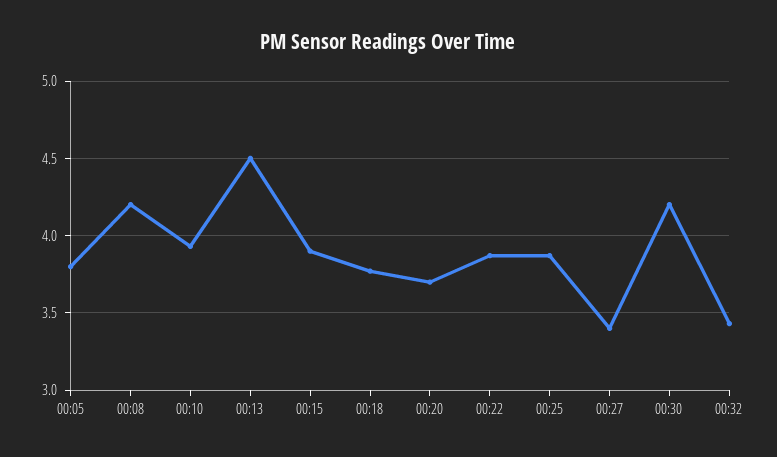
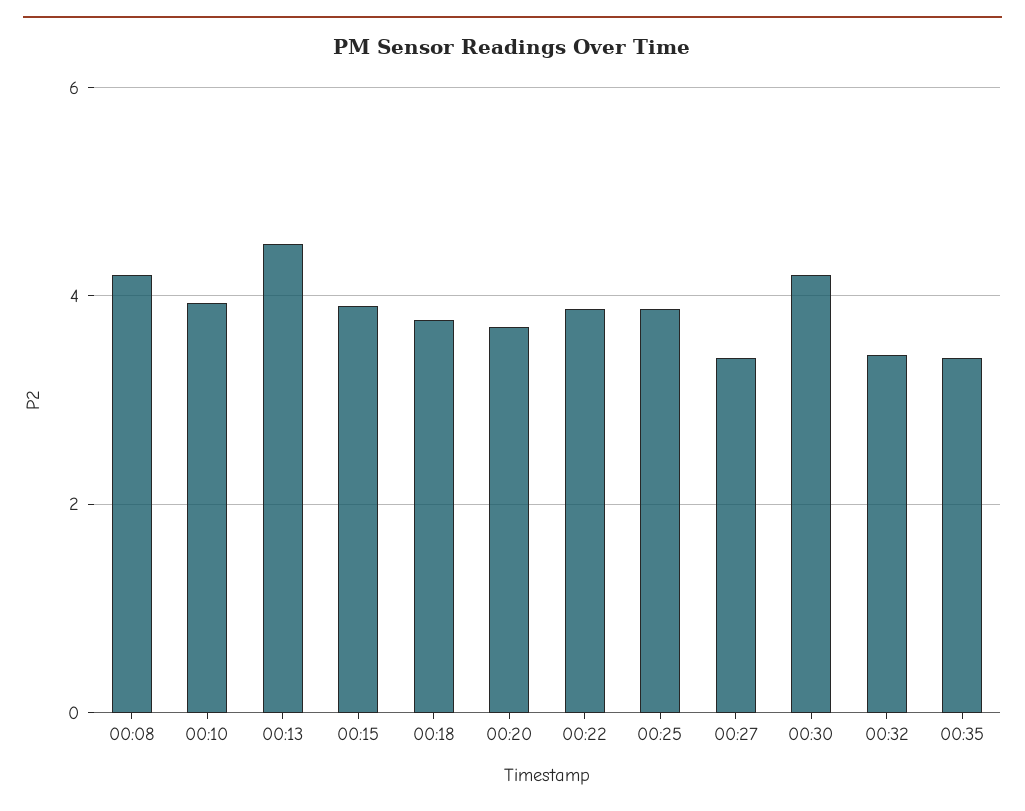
00:05: 3.8 -> none
00:35: none -> 3.4

